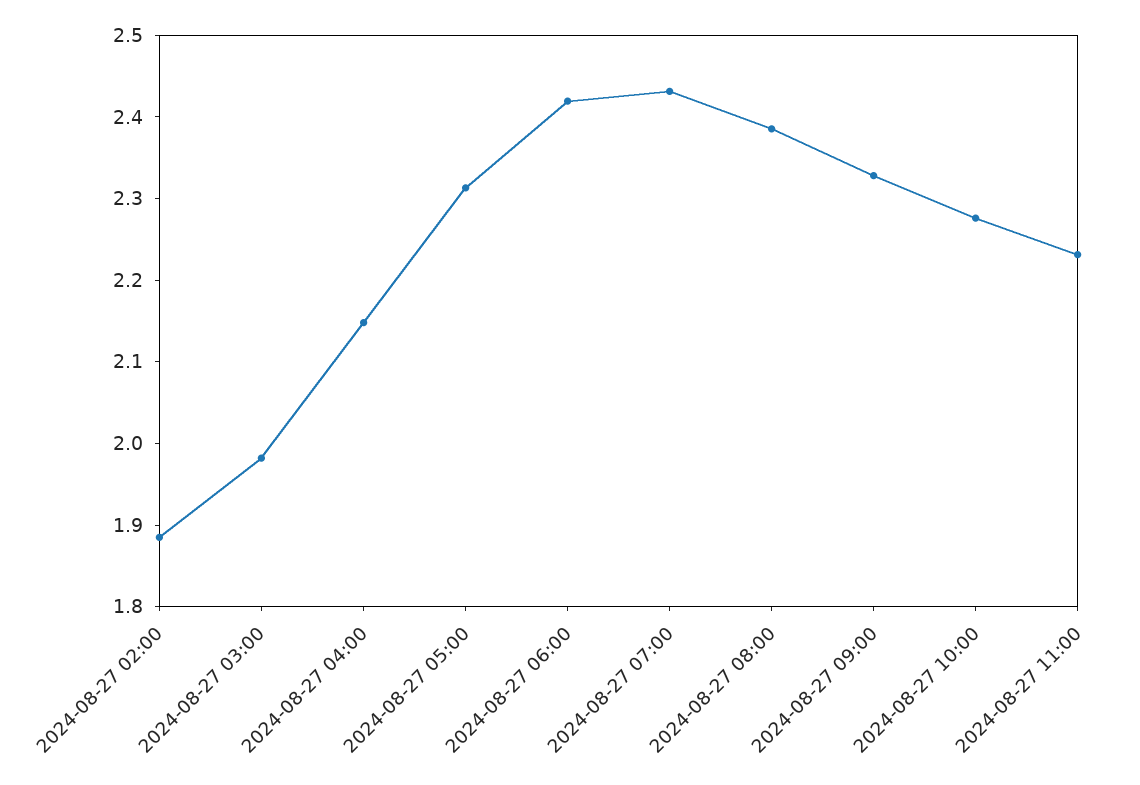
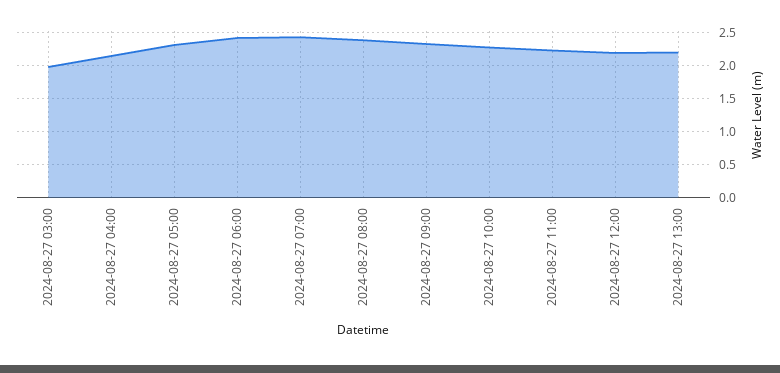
2024-08-27 02:00: 1.88 -> none
2024-08-27 12:00: none -> 2.2
2024-08-27 13:00: none -> 2.2

